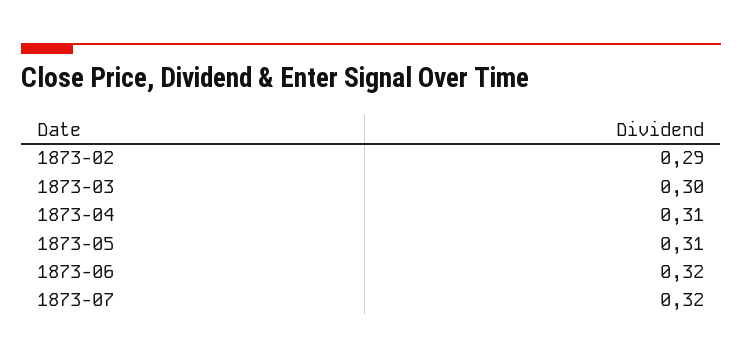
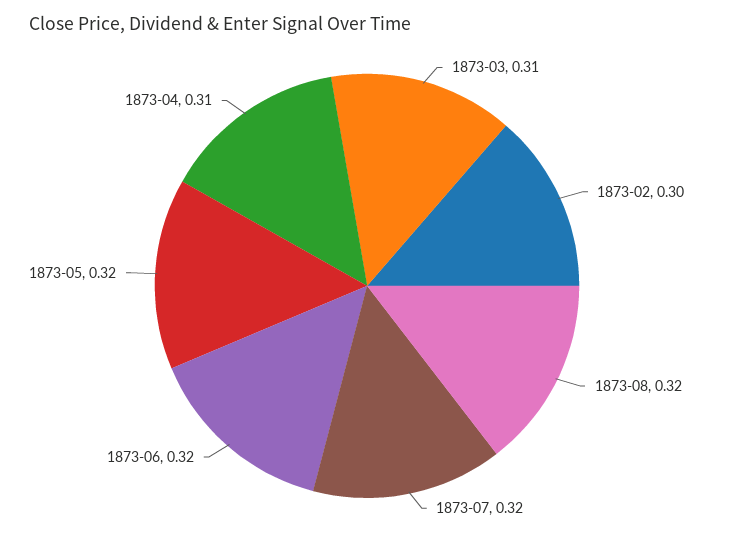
1873-02: 0.29 -> 0.3
1873-03: 0.3 -> 0.31
1873-05: 0.31 -> 0.32
1873-08: none -> 0.32

